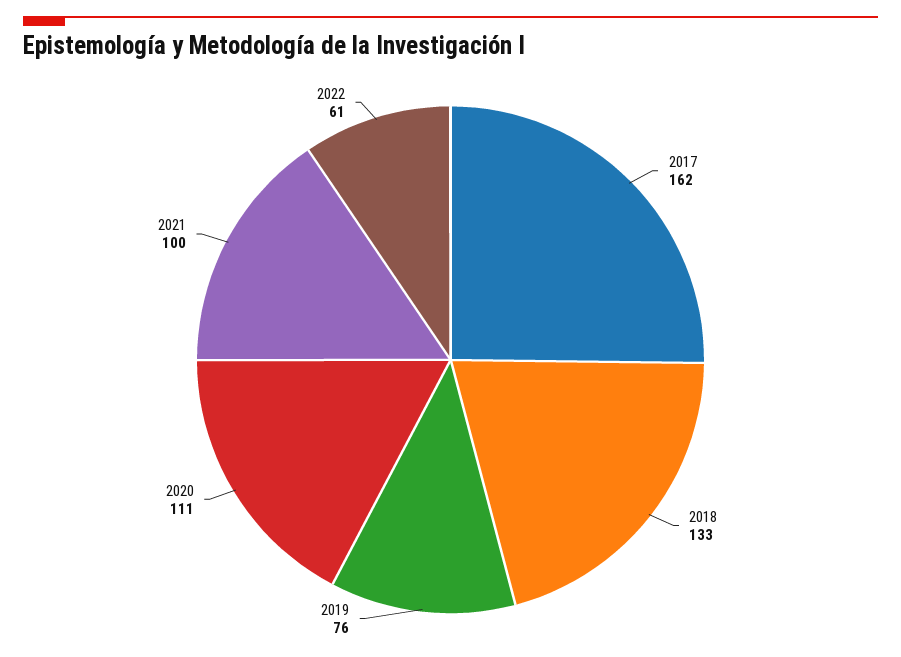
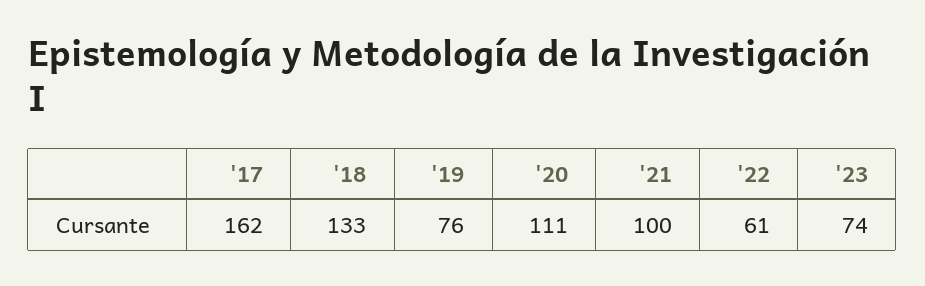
'23: none -> 74

